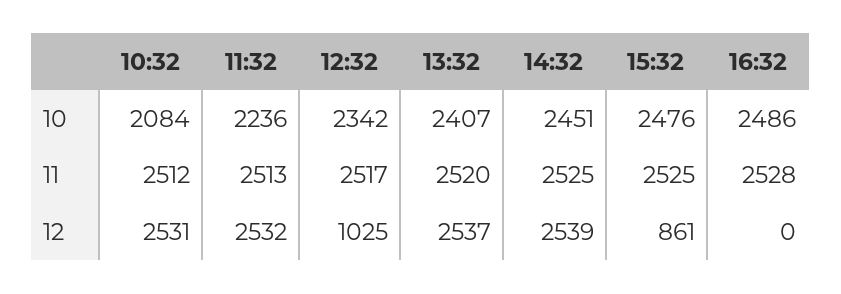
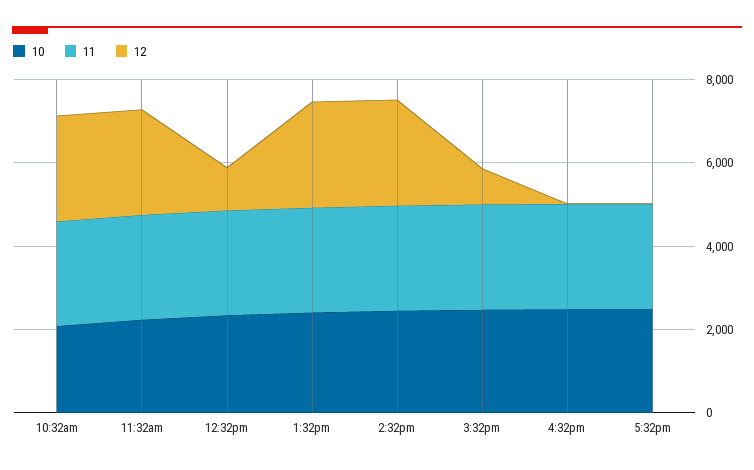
10, 5:32pm: none -> 2500
11, 5:32pm: none -> 2500
12, 5:32pm: none -> 0

